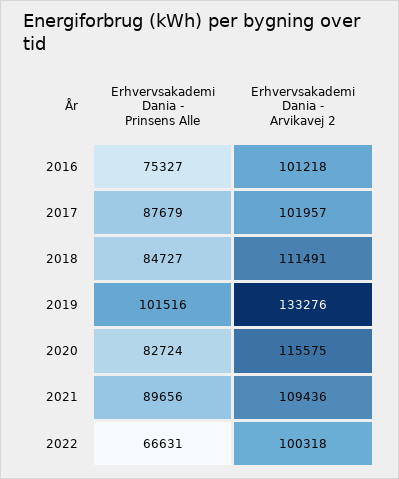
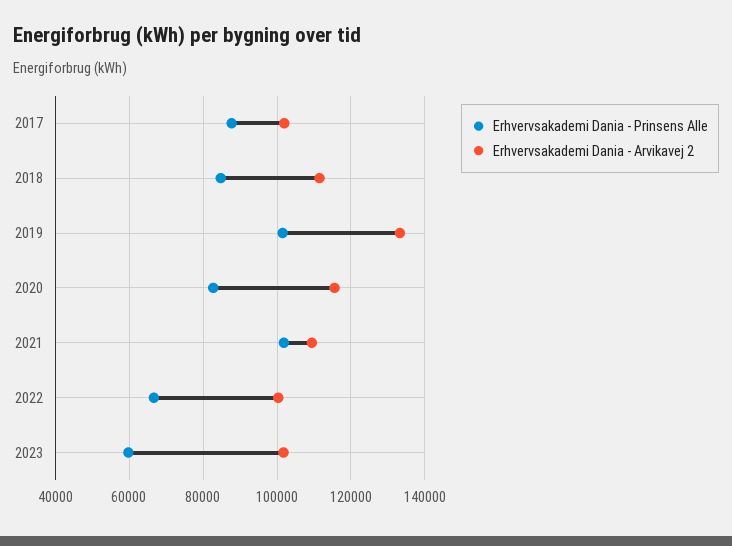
Erhvervsakademi Dania - Prinsens Alle, 2016: 75327 -> none
Erhvervsakademi Dania - Arvikavej 2, 2016: 101218 -> none
Erhvervsakademi Dania - Prinsens Alle, 2021: 89656 -> 102000
Erhvervsakademi Dania - Prinsens Alle, 2023: none -> 60000
Erhvervsakademi Dania - Arvikavej 2, 2023: none -> 102000

